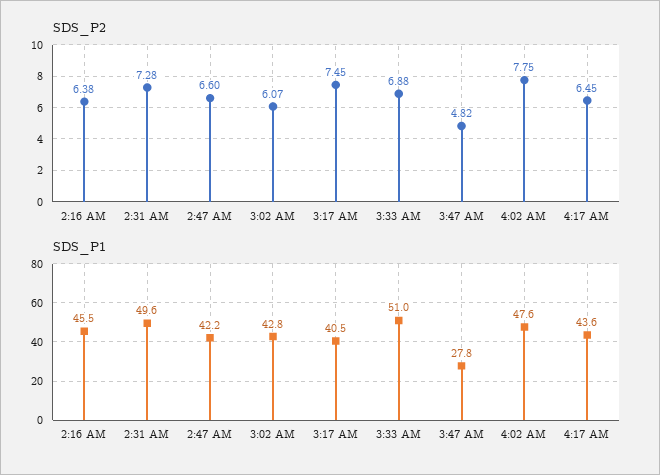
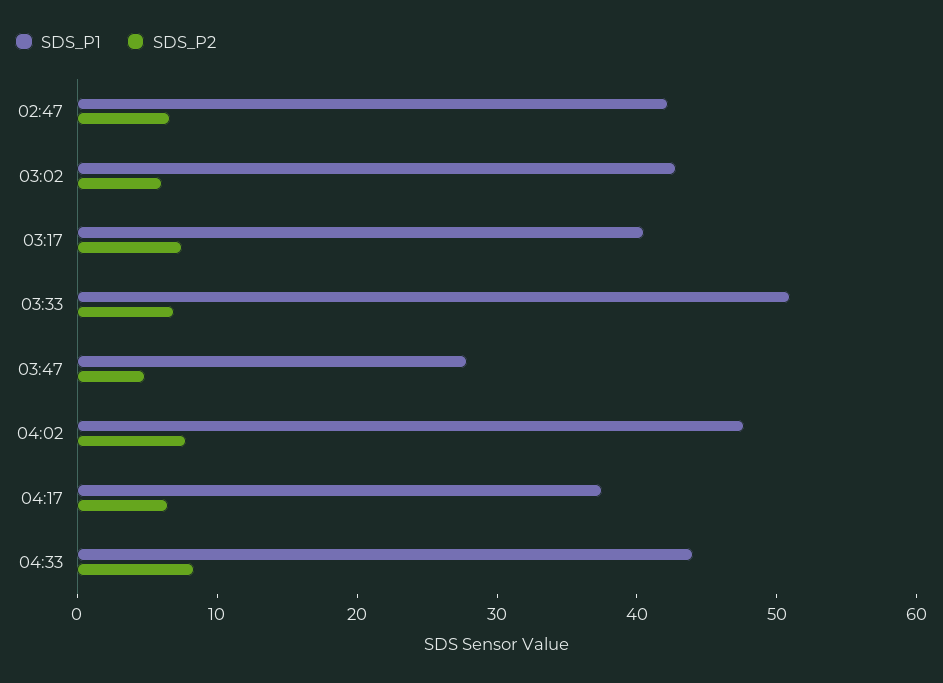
SDS_P2, 2:16 AM: 6.38 -> none
SDS_P2, 2:31 AM: 7.28 -> none
SDS_P1, 2:16 AM: 45.5 -> none
SDS_P1, 2:31 AM: 49.6 -> none
SDS_P1, 4:17 AM: 43.6 -> 38
SDS_P1, 04:33: none -> 44
SDS_P2, 04:33: none -> 8

